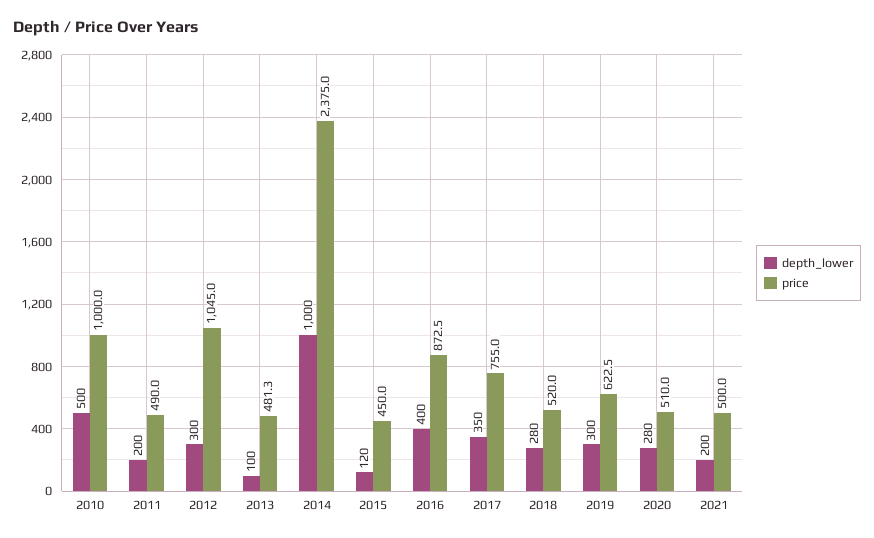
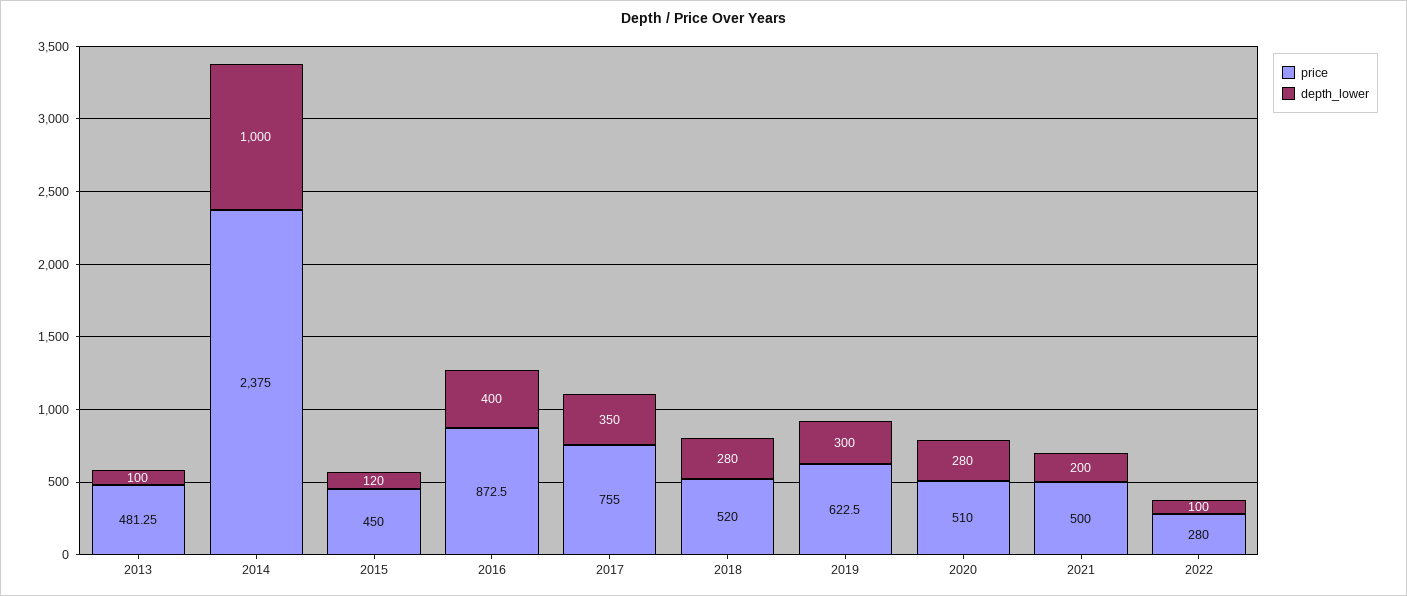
depth_lower, 2010: 500 -> none
price, 2010: 1000 -> none
depth_lower, 2011: 200 -> none
price, 2011: 490 -> none
depth_lower, 2012: 300 -> none
price, 2012: 1045 -> none
price, 2022: none -> 280
depth_lower, 2022: none -> 100

